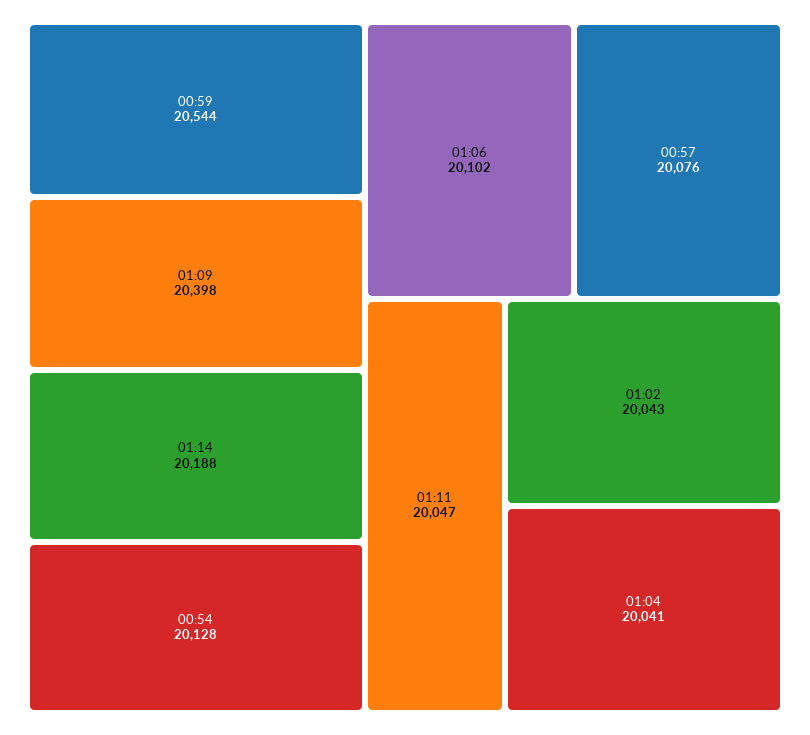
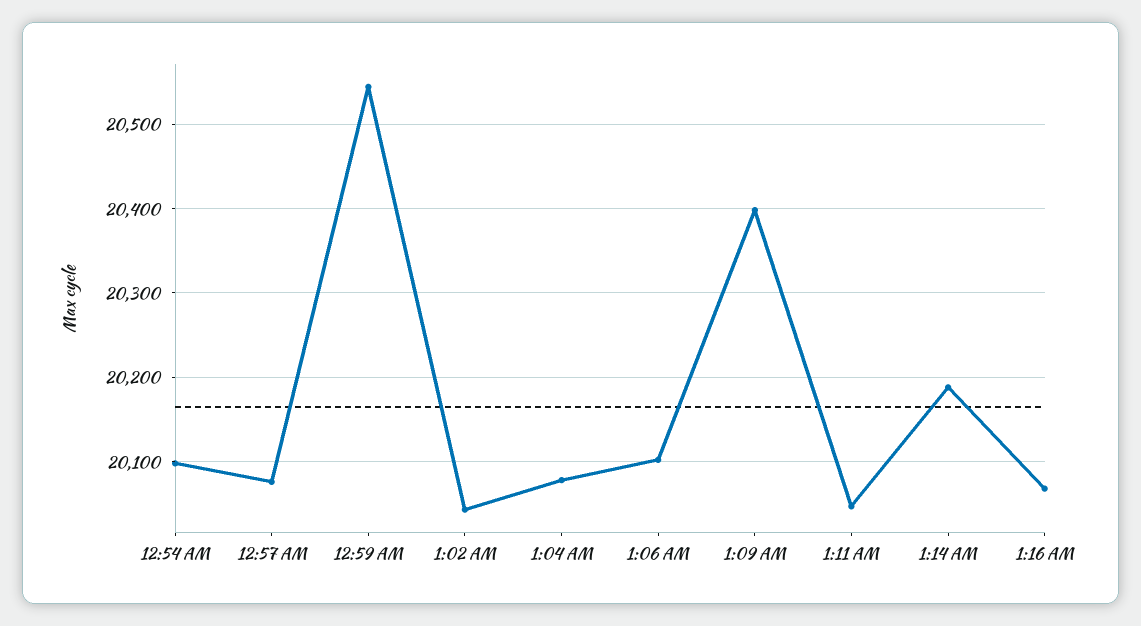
00:54: 20128 -> 20100
01:04: 20041 -> 20080
1:16 AM: none -> 20070

